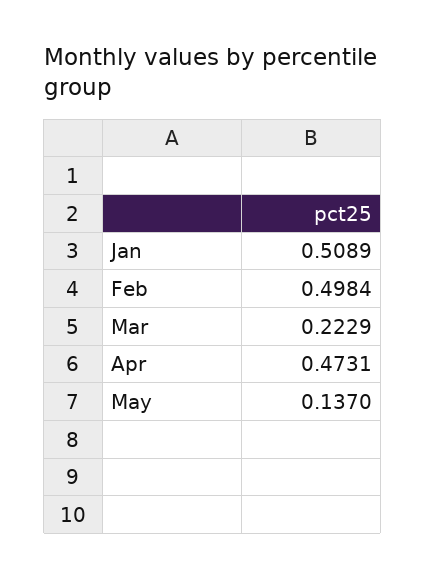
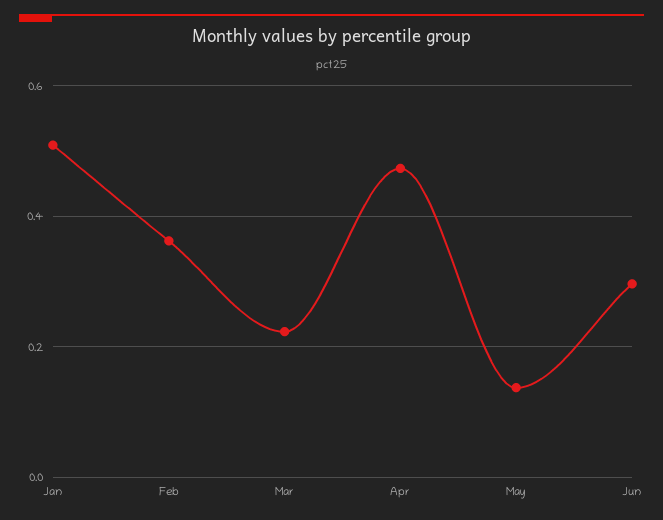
Feb: 0.4984 -> 0.36
Jun: none -> 0.3

